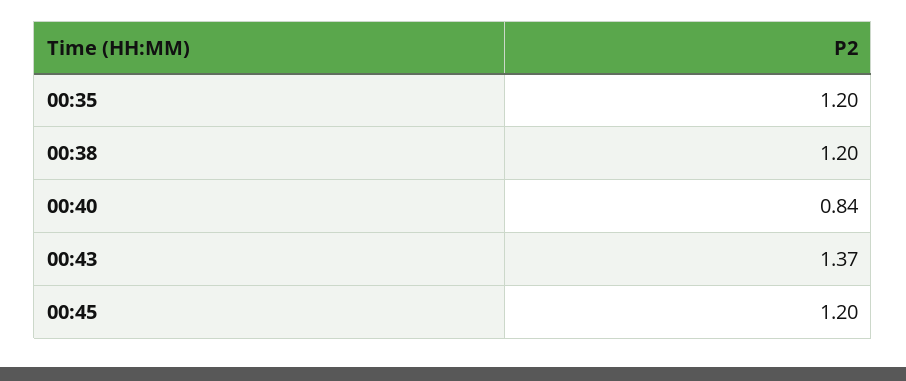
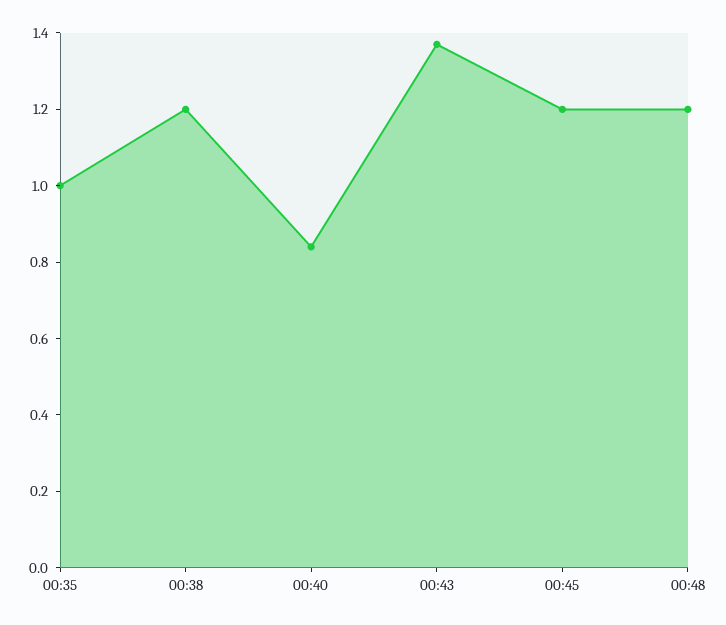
00:35: 1.2 -> 1
00:48: none -> 1.2

